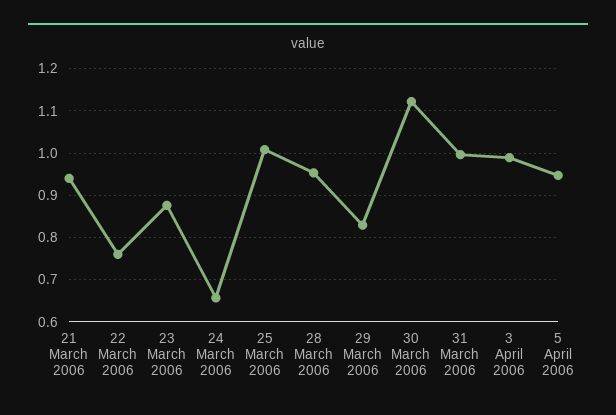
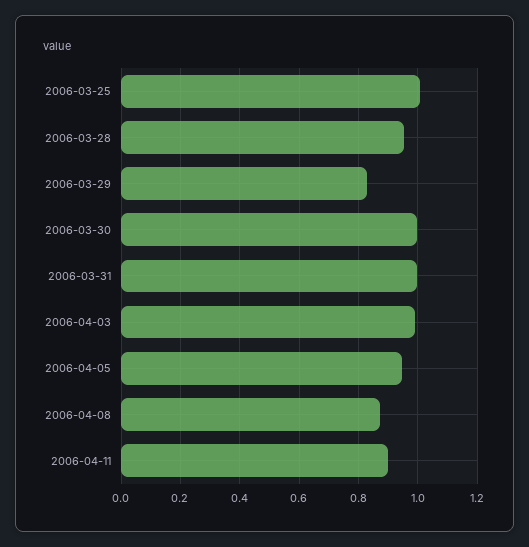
21 March 2006: 0.94 -> none
22 March 2006: 0.76 -> none
23 March 2006: 0.88 -> none
24 March 2006: 0.66 -> none
30 March 2006: 1.12 -> 1
2006-04-08: none -> 0.875
2006-04-11: none -> 0.9

